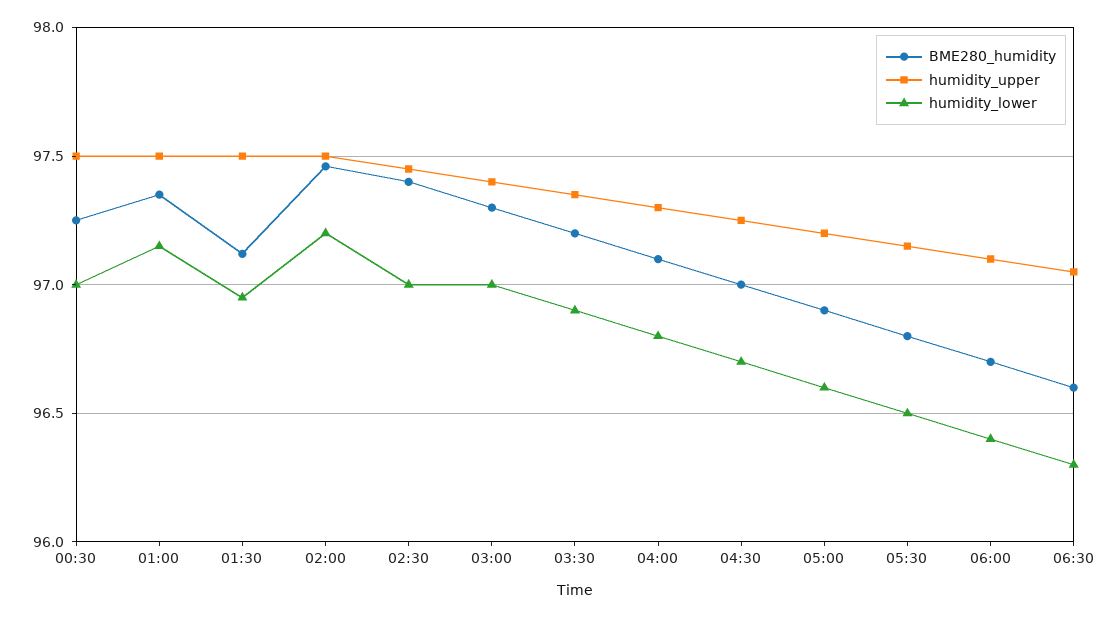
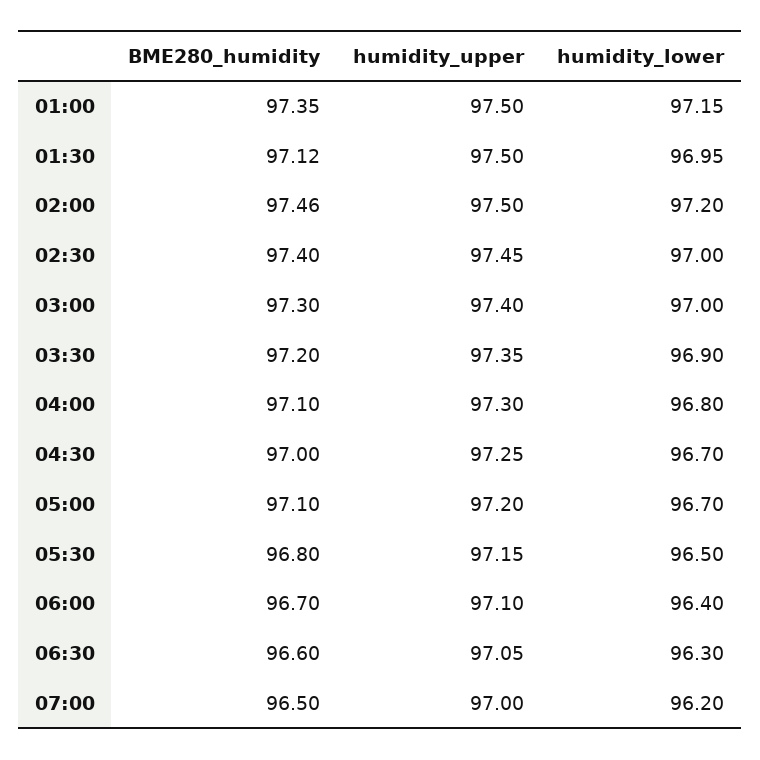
BME280_humidity, 00:30: 97.25 -> none
humidity_upper, 00:30: 97.5 -> none
humidity_lower, 00:30: 97 -> none
BME280_humidity, 05:00: 96.9 -> 97.1
humidity_lower, 05:00: 96.6 -> 96.7
BME280_humidity, 07:00: none -> 96.5
humidity_upper, 07:00: none -> 97
humidity_lower, 07:00: none -> 96.2

